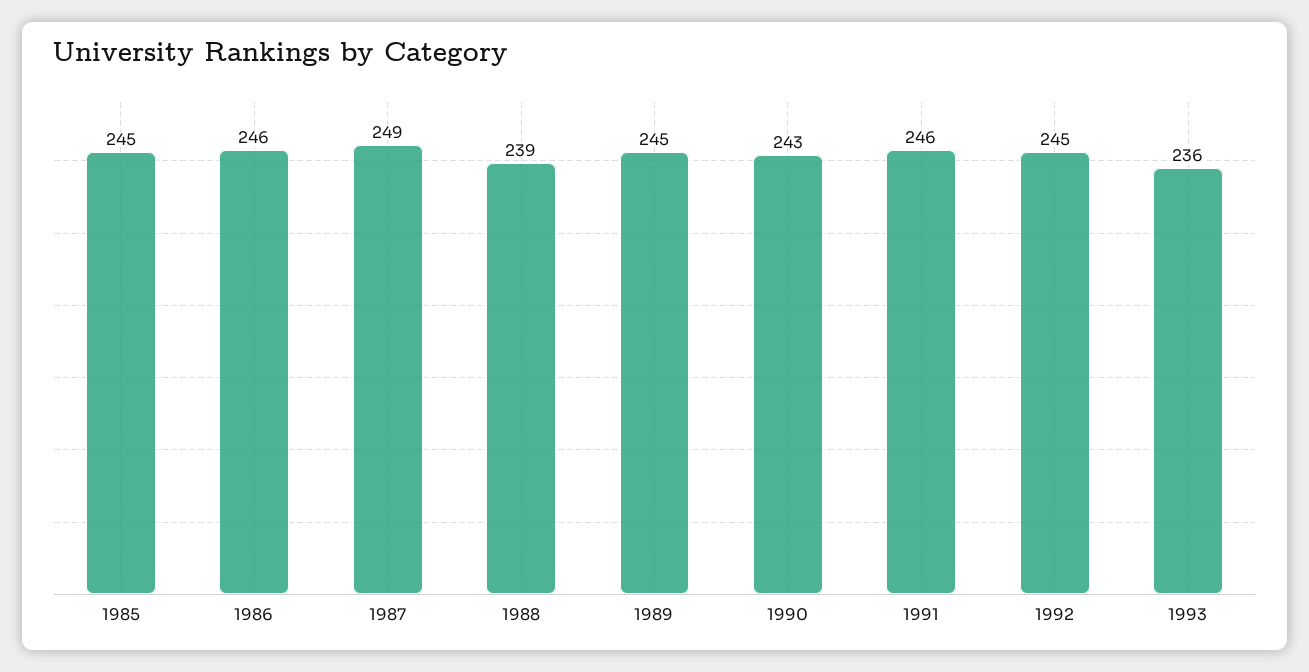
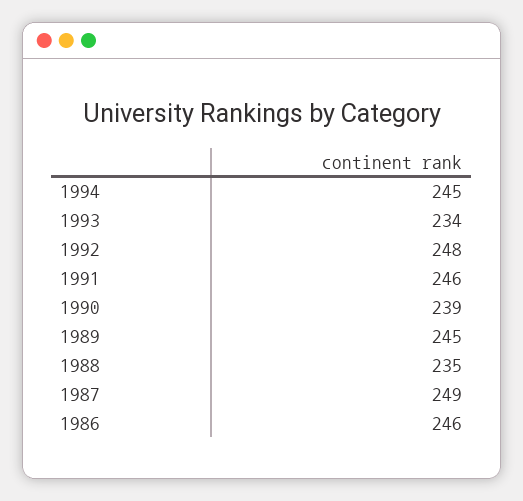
1985: 245 -> none
1988: 239 -> 235
1990: 243 -> 239
1992: 245 -> 248
1993: 236 -> 234
1994: none -> 245

